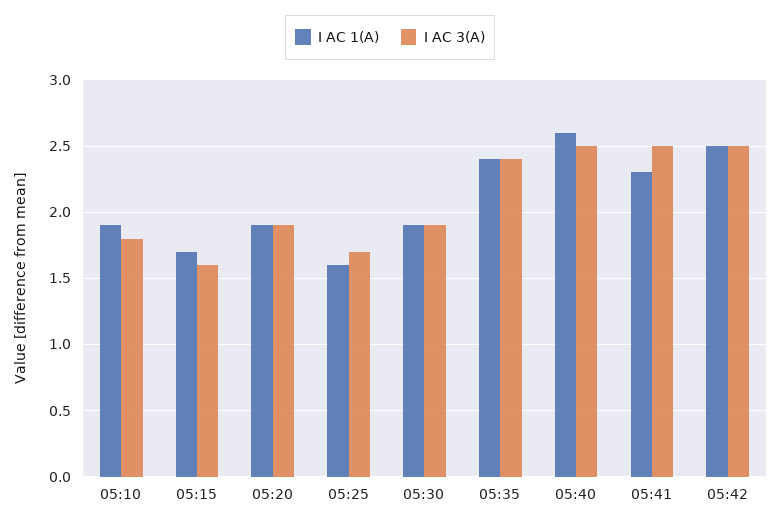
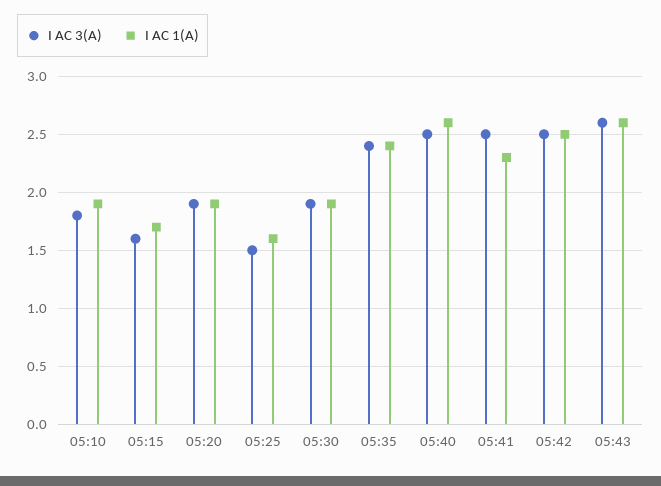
I AC 3(A), 05:25: 1.7 -> 1.5
I AC 3(A), 05:43: none -> 2.6
I AC 1(A), 05:43: none -> 2.6

